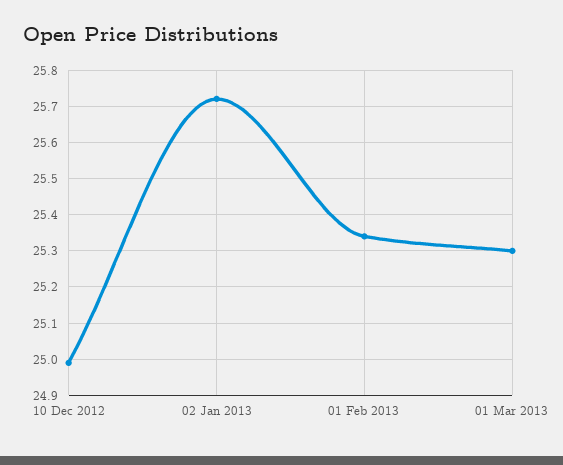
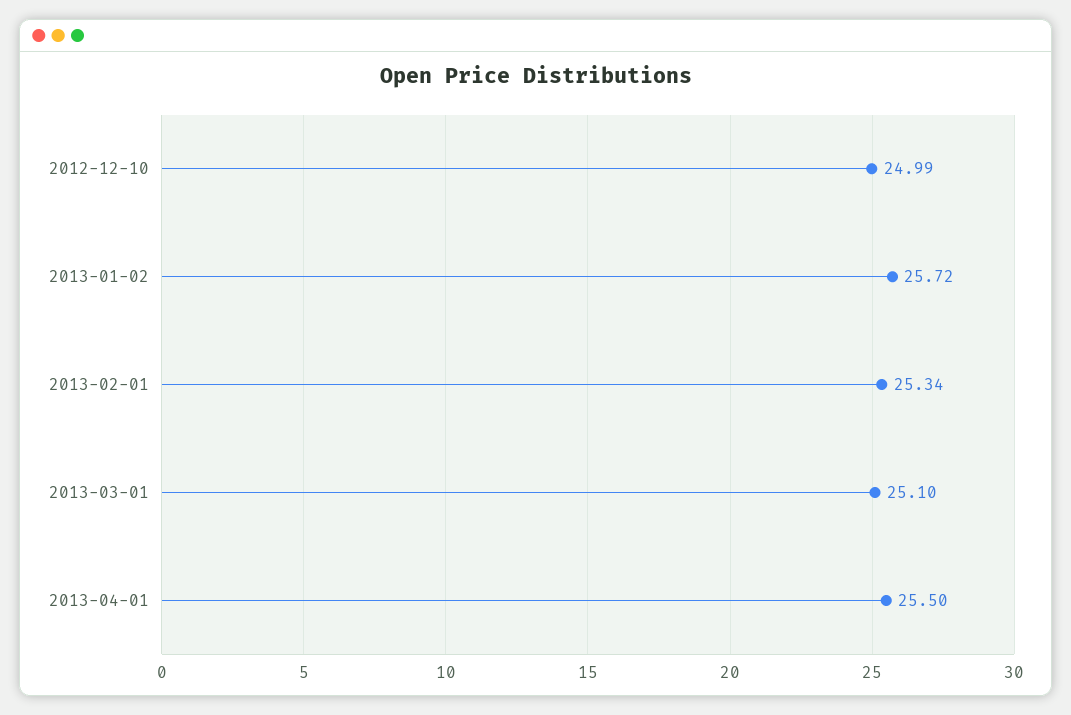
01 Mar 2013: 25.3 -> 25.1
2013-04-01: none -> 25.5

